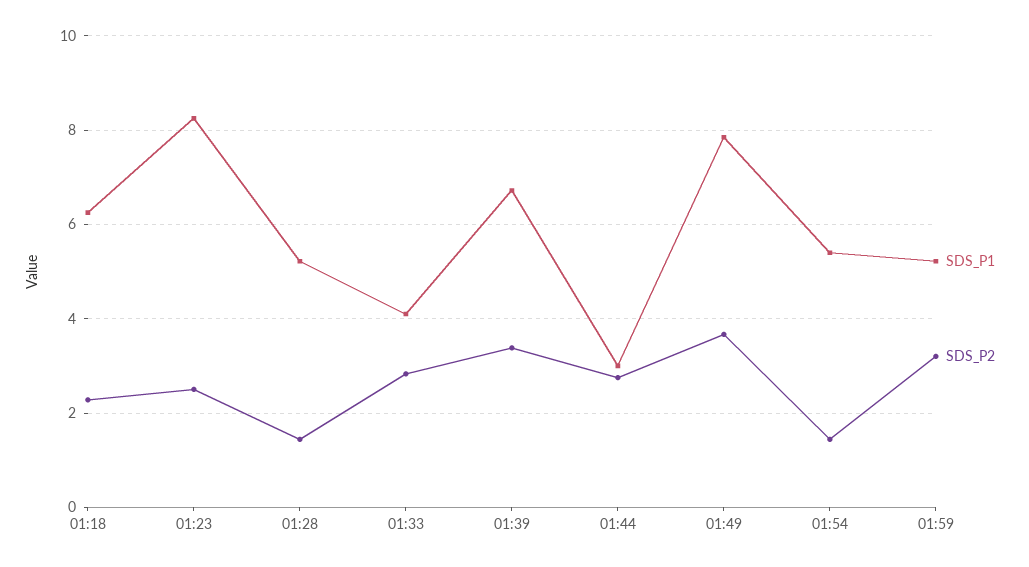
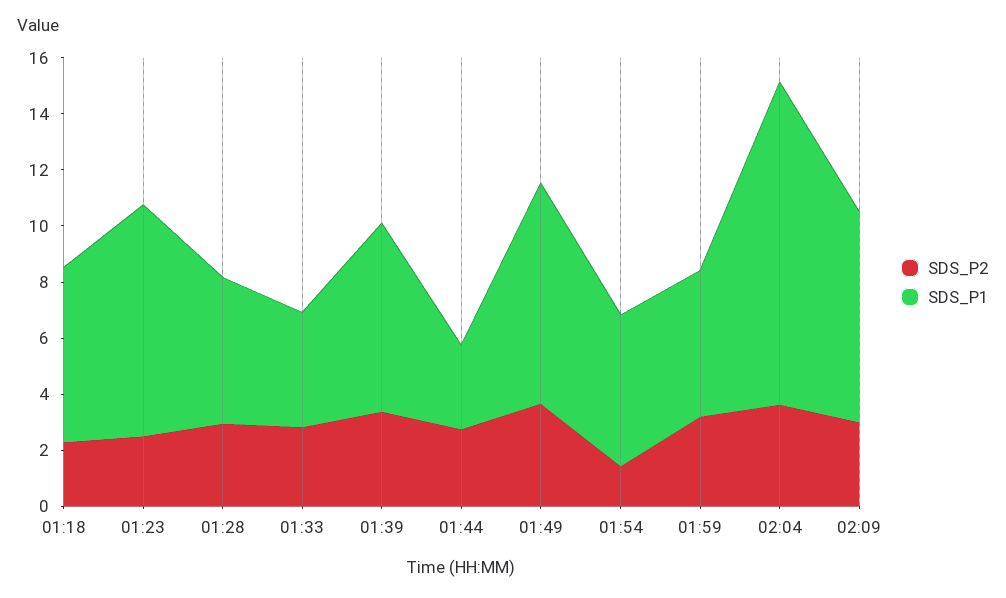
SDS_P2, 01:28: 1.4 -> 3
SDS_P2, 02:04: none -> 3.5
SDS_P1, 02:04: none -> 11.5
SDS_P2, 02:09: none -> 3
SDS_P1, 02:09: none -> 7.5

